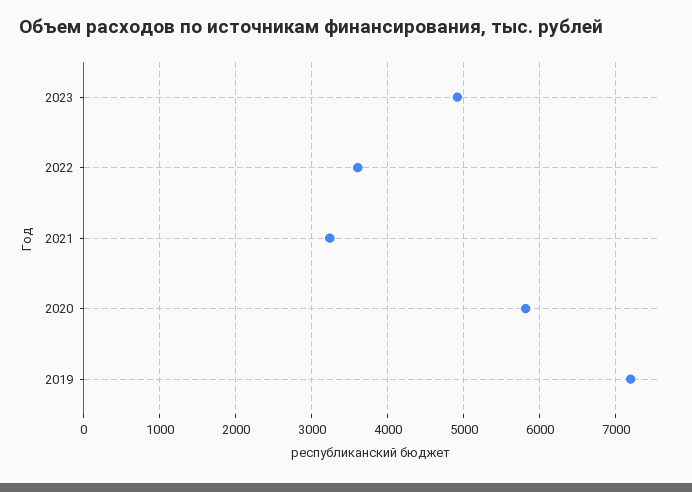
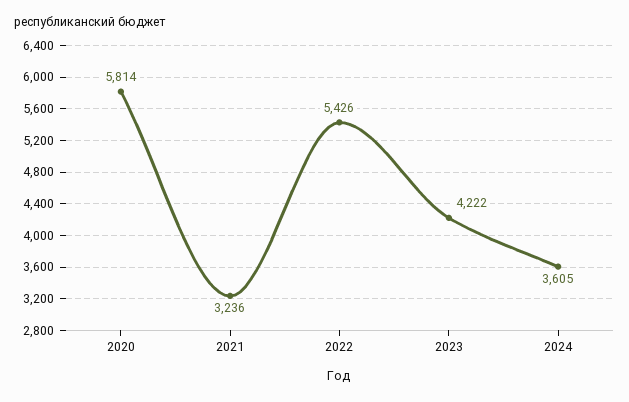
2023: 4900 -> 4222
2022: 3600 -> 5426
2019: 7200 -> none
2024: none -> 3605

